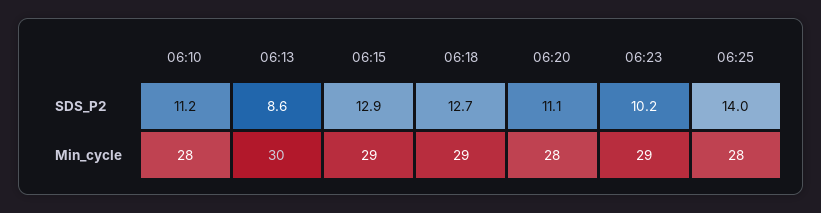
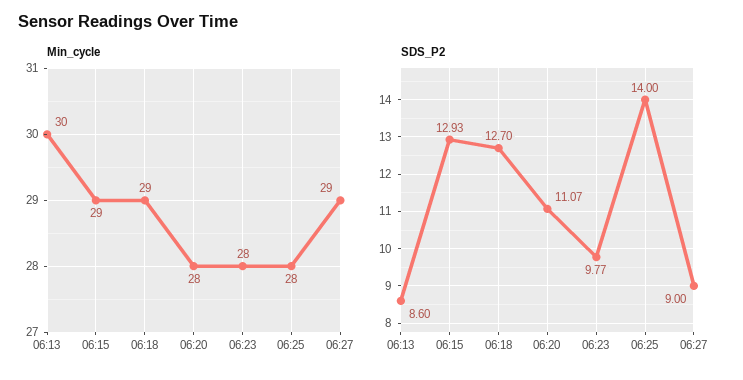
SDS_P2, 06:10: 11.2 -> none
SDS_P2, 06:23: 10.2 -> 9.77
Min_cycle, 06:10: 28 -> none
Min_cycle, 06:23: 29 -> 28
Min_cycle, 06:27: none -> 29
SDS_P2, 06:27: none -> 9

